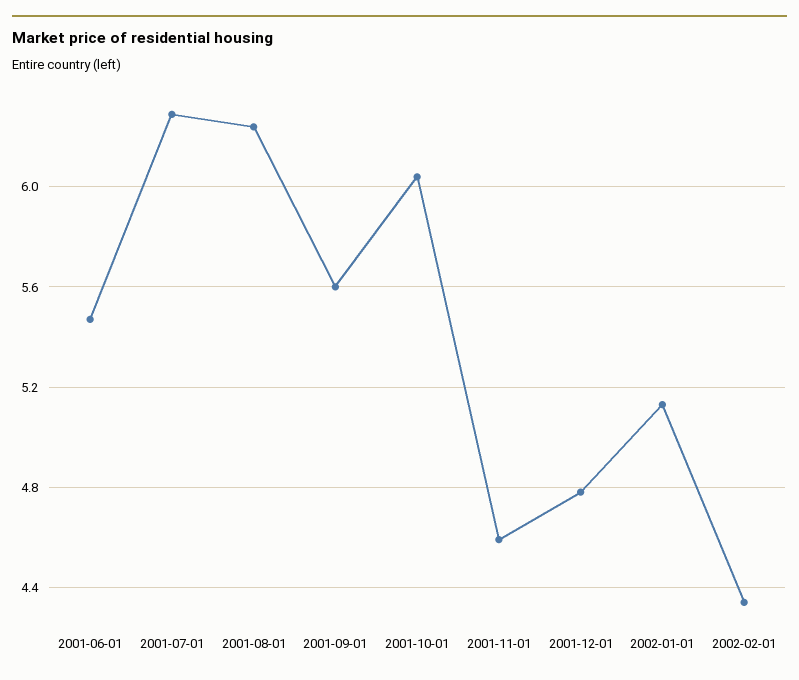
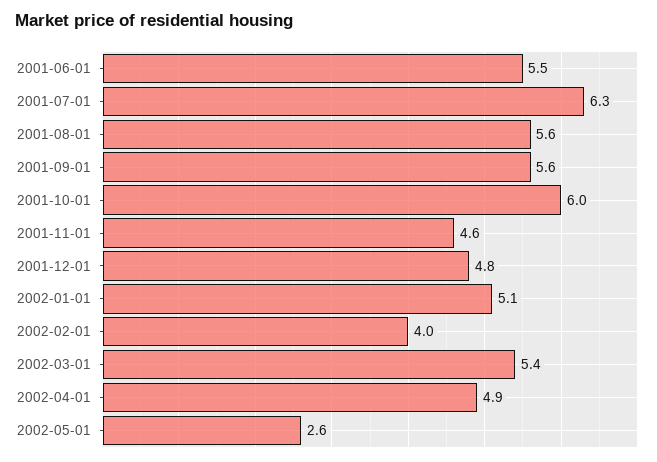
2001-08-01: 6.25 -> 5.6
2002-02-01: 4.35 -> 4
2002-03-01: none -> 5.4
2002-04-01: none -> 4.9
2002-05-01: none -> 2.6

